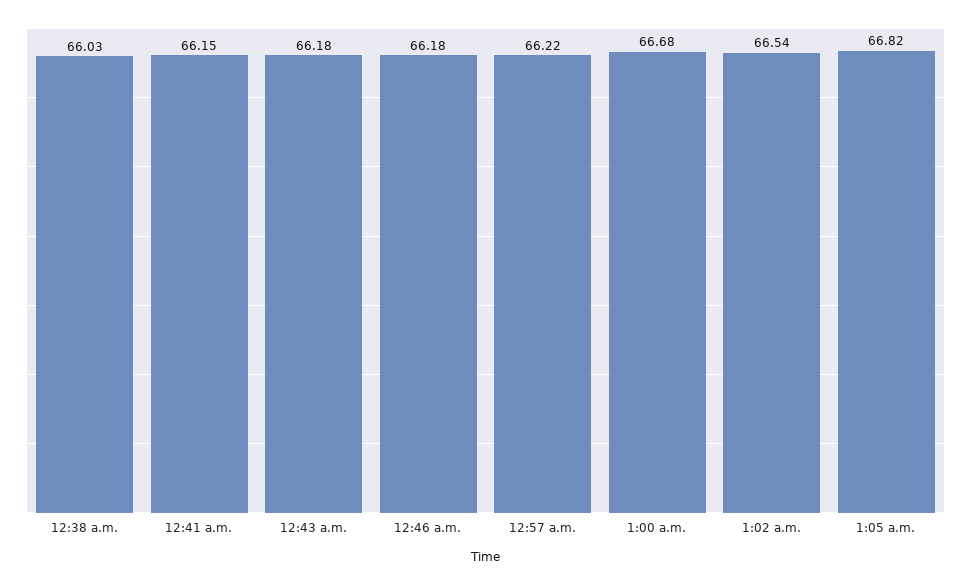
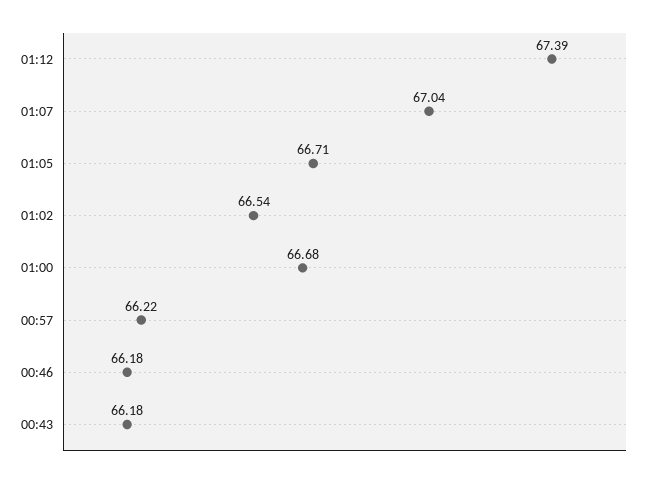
12:38 a.m.: 66.03 -> none
12:41 a.m.: 66.15 -> none
1:05 a.m.: 66.82 -> 66.71
01:12: none -> 67.39
01:07: none -> 67.04

